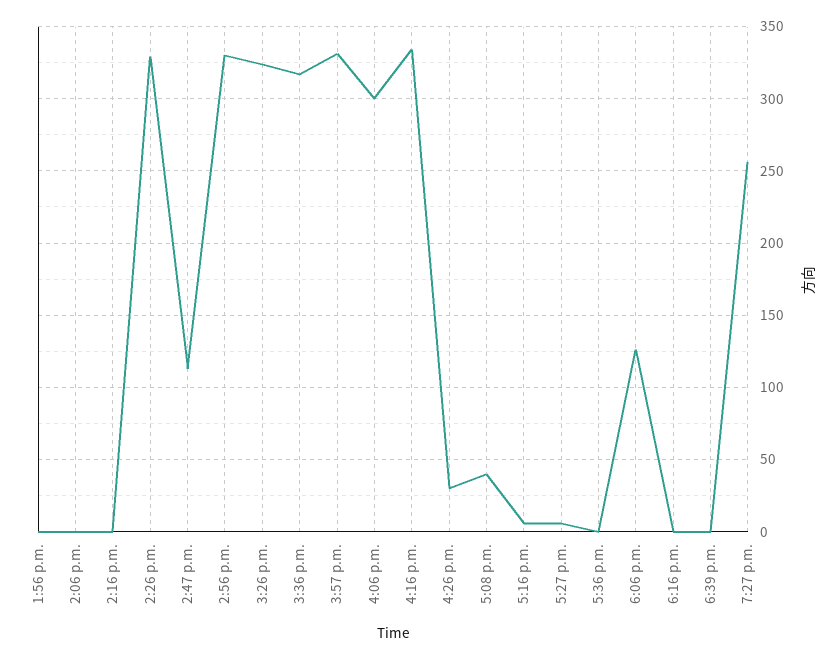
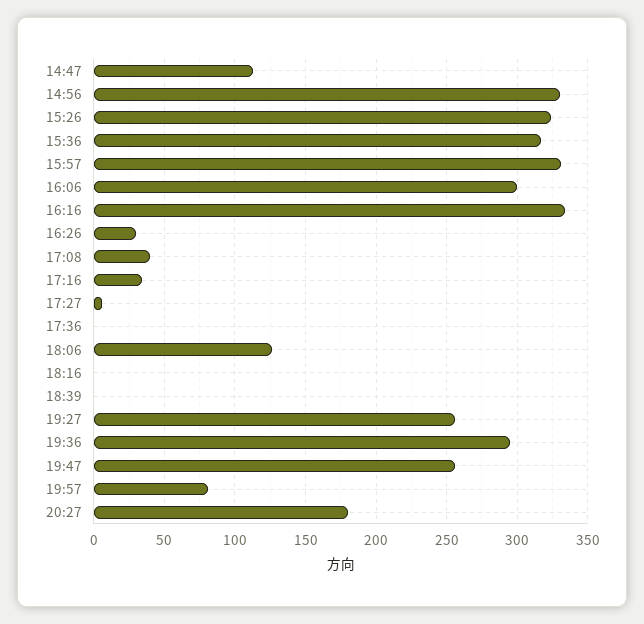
1:56 p.m.: 0 -> none
2:06 p.m.: 0 -> none
2:16 p.m.: 0 -> none
2:26 p.m.: 330 -> none
5:16 p.m.: 5 -> 35
19:36: none -> 295
19:47: none -> 255
19:57: none -> 80
20:27: none -> 180

